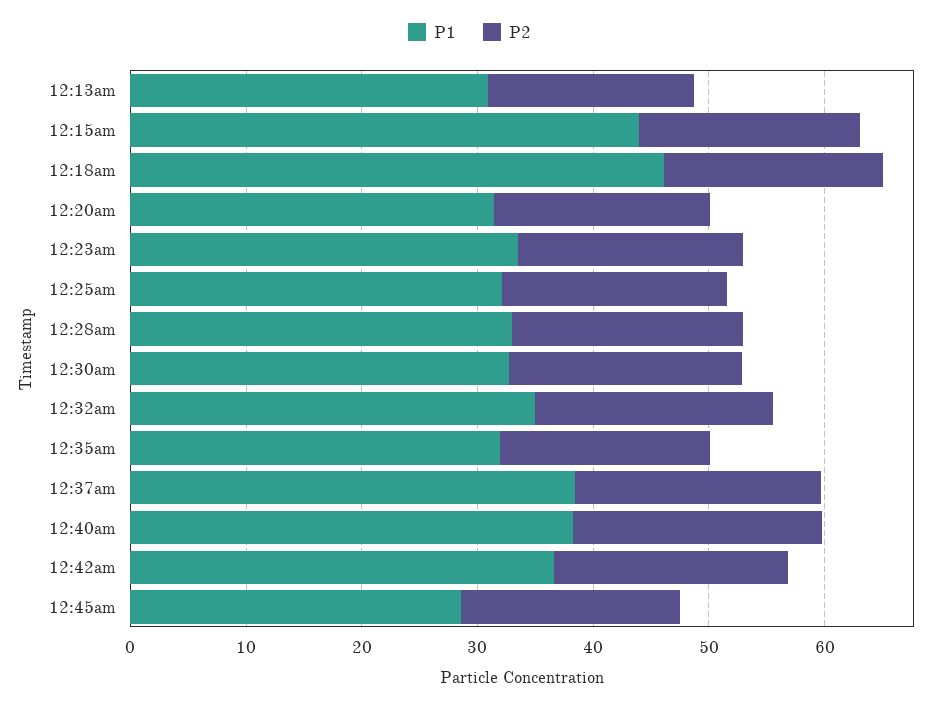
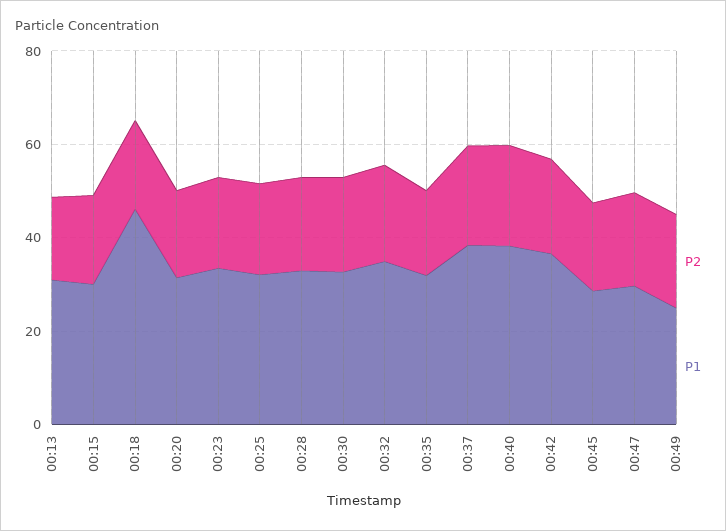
P1, 12:15am: 44 -> 30
P2, 00:47: none -> 20
P1, 00:47: none -> 30
P2, 00:49: none -> 20
P1, 00:49: none -> 25

